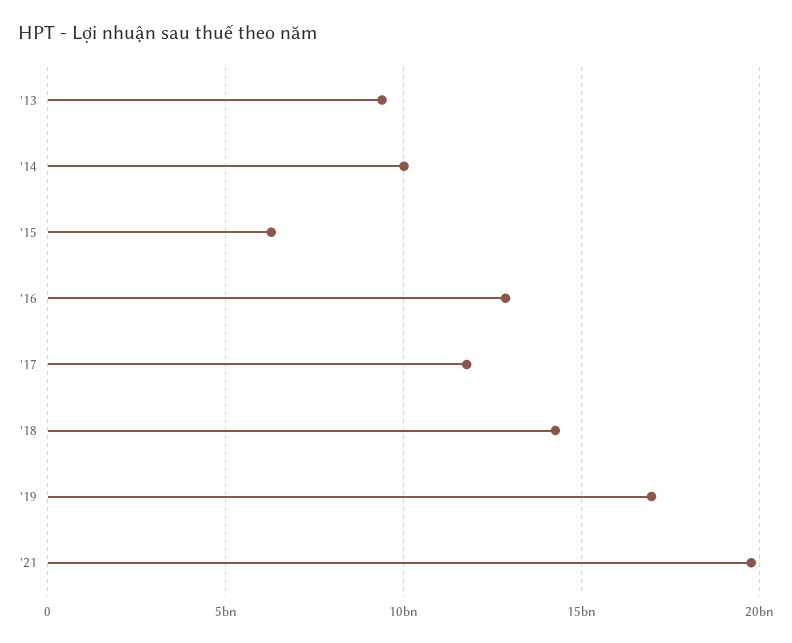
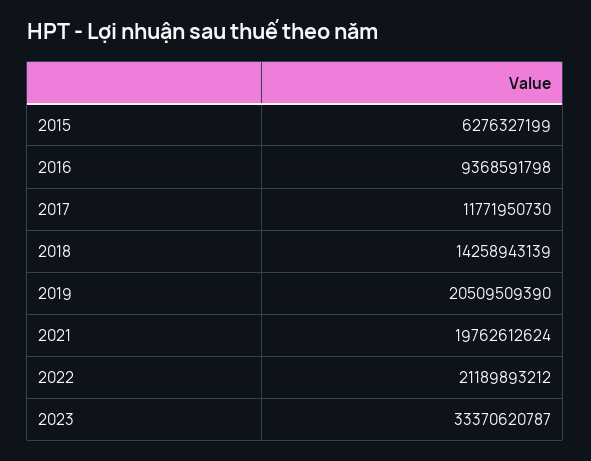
'13: 9500000000 -> none
'14: 10000000000 -> none
'16: 13000000000 -> 9368591798
'19: 17000000000 -> 20509509390
2022: none -> 21189893212
2023: none -> 33370620787

